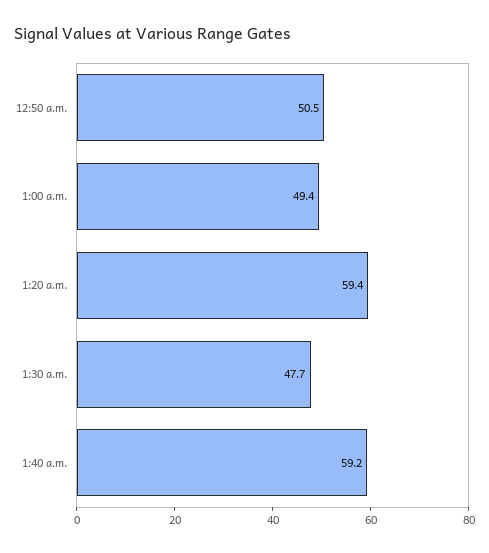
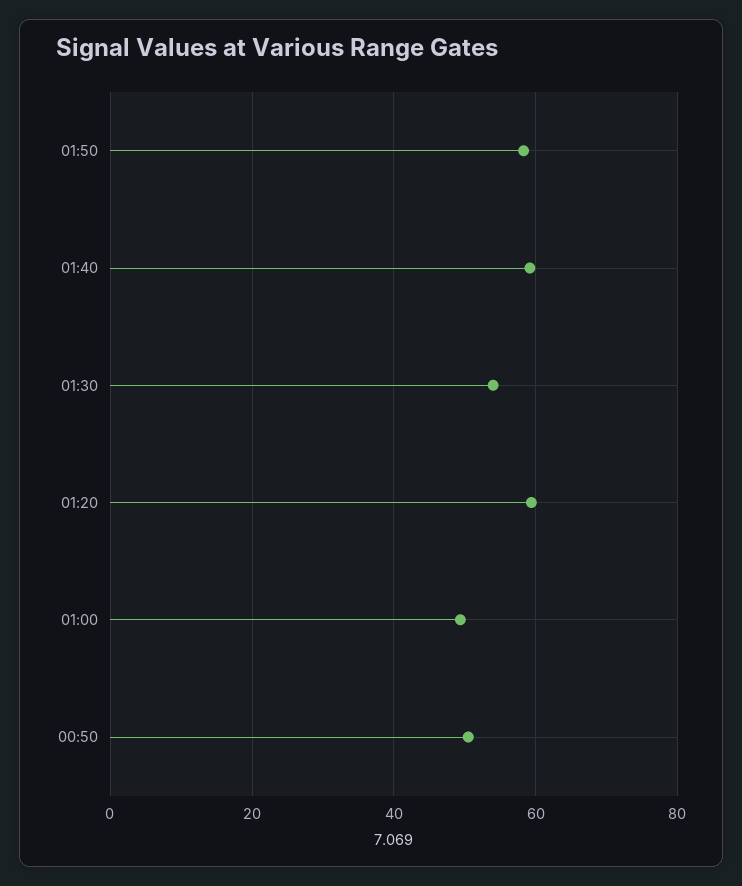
1:30 a.m.: 47.7 -> 54
01:50: none -> 58

